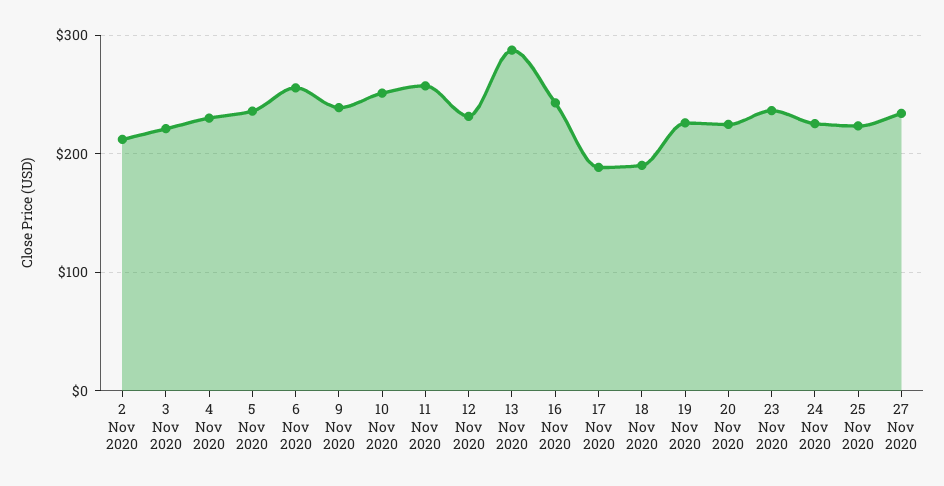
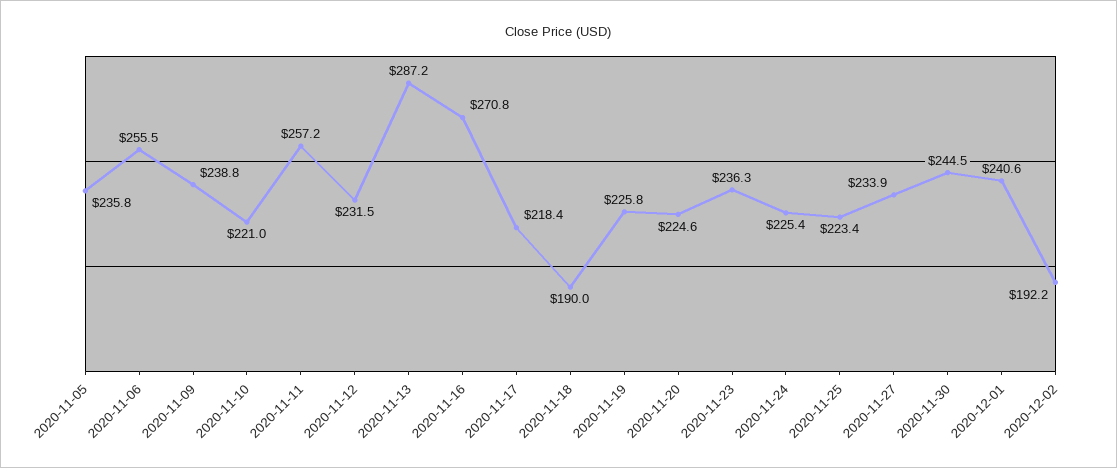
2 Nov 2020: 210 -> none
3 Nov 2020: 220 -> none
4 Nov 2020: 230 -> none
10 Nov 2020: 250 -> 221
16 Nov 2020: 240 -> 270.8
17 Nov 2020: 190 -> 218.4
2020-11-30: none -> 244.5
2020-12-01: none -> 240.6
2020-12-02: none -> 192.2

